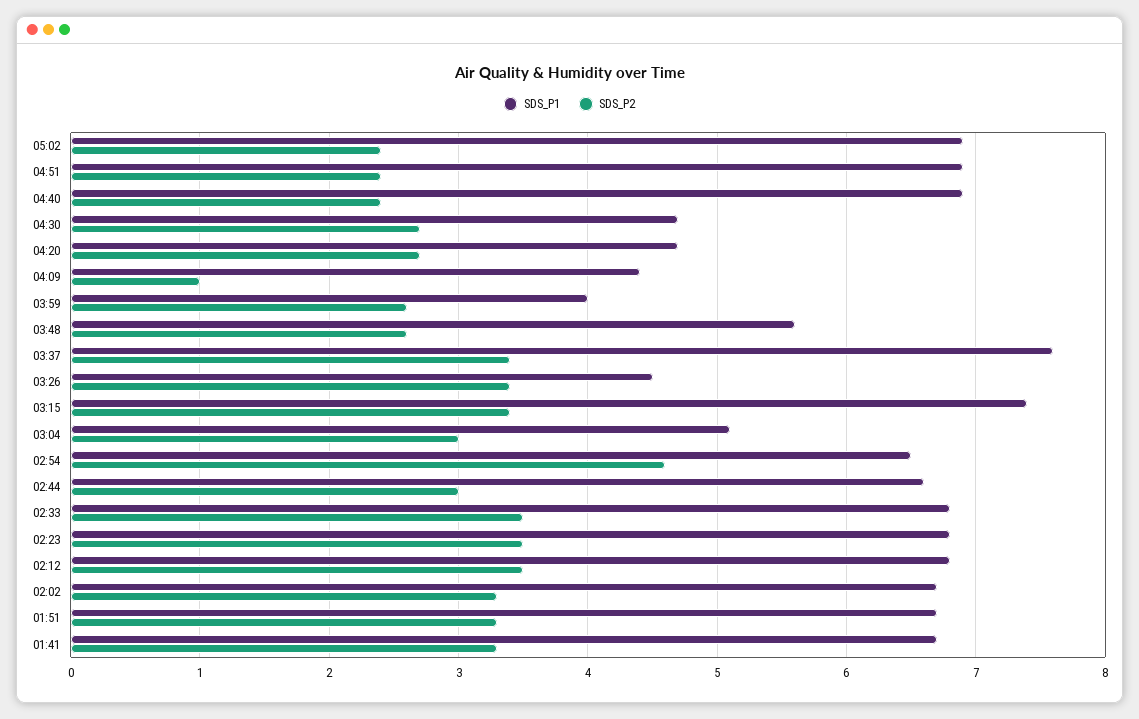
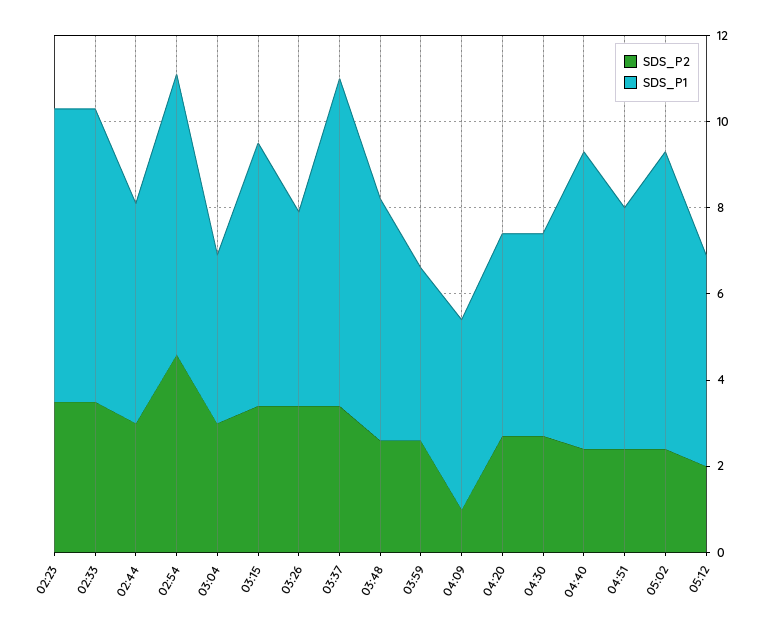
SDS_P1, 04:51: 6.9 -> 5.5
SDS_P1, 03:15: 7.4 -> 6
SDS_P1, 03:04: 5.1 -> 4
SDS_P1, 02:44: 6.6 -> 5
SDS_P1, 02:12: 6.8 -> none
SDS_P2, 02:12: 3.5 -> none
SDS_P1, 02:02: 6.7 -> none
SDS_P2, 02:02: 3.3 -> none
SDS_P1, 01:51: 6.7 -> none
SDS_P2, 01:51: 3.3 -> none
SDS_P1, 01:41: 6.7 -> none
SDS_P2, 01:41: 3.3 -> none
SDS_P2, 05:12: none -> 2
SDS_P1, 05:12: none -> 5

